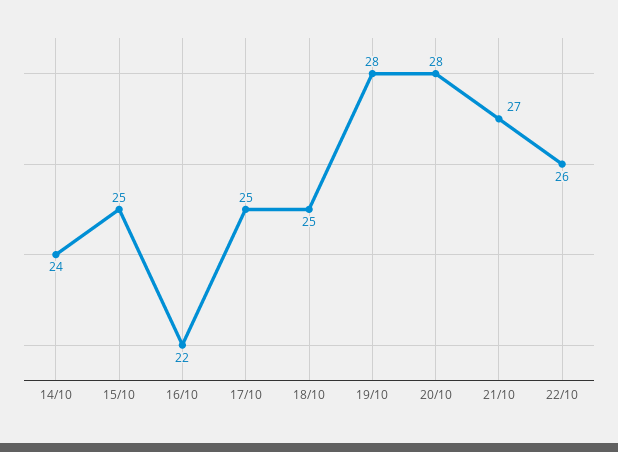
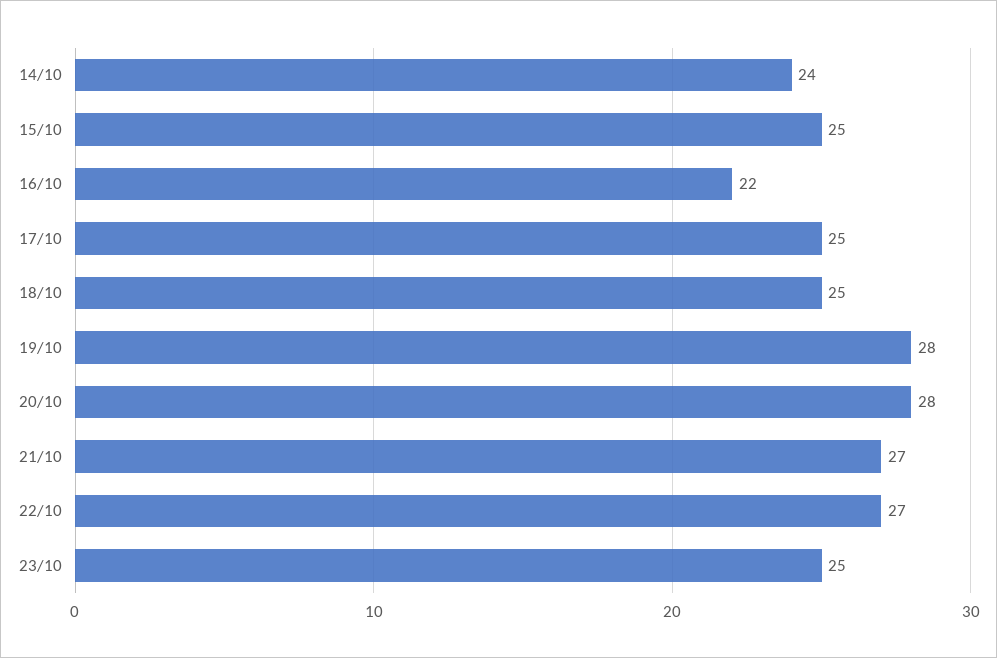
22/10: 26 -> 27
23/10: none -> 25

